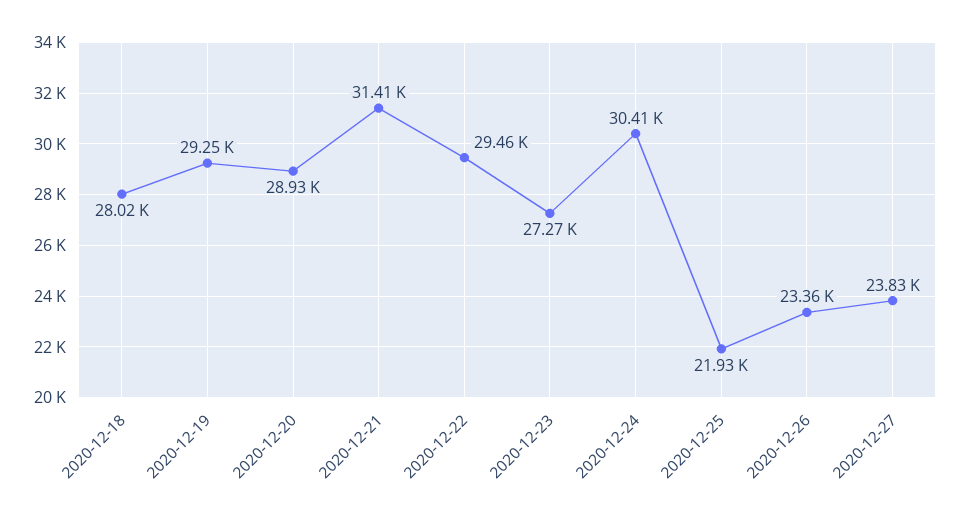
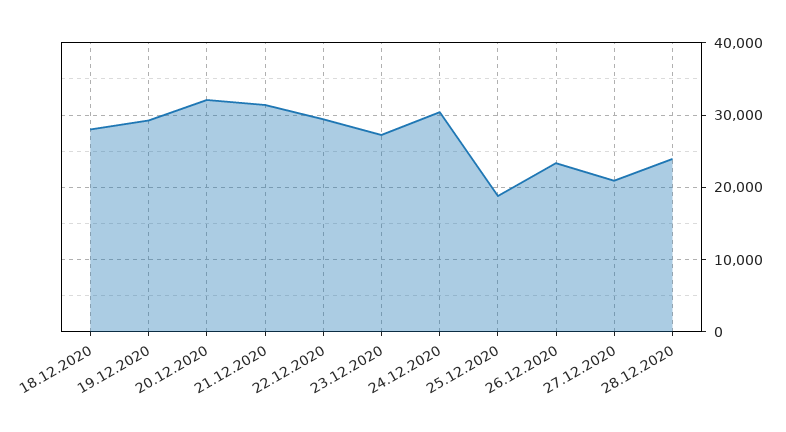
2020-12-20: 28930 -> 32000
2020-12-25: 21930 -> 19000
2020-12-27: 23830 -> 21000
28.12.2020: none -> 24000

